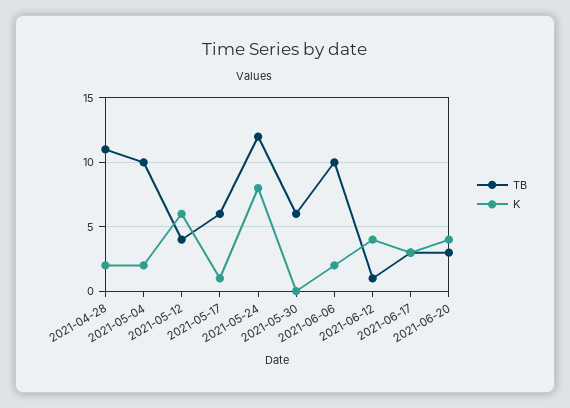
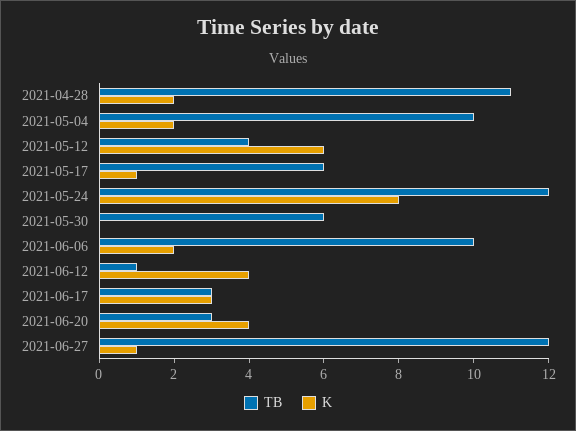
TB, 2021-06-27: none -> 12
K, 2021-06-27: none -> 1

